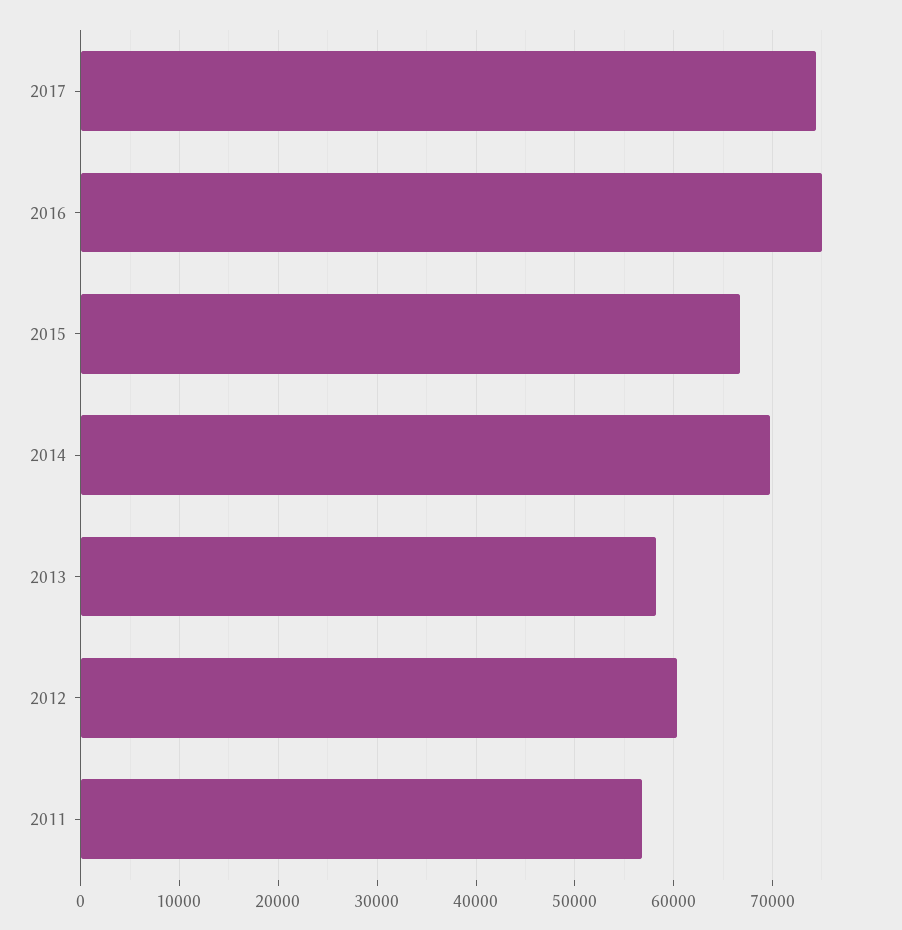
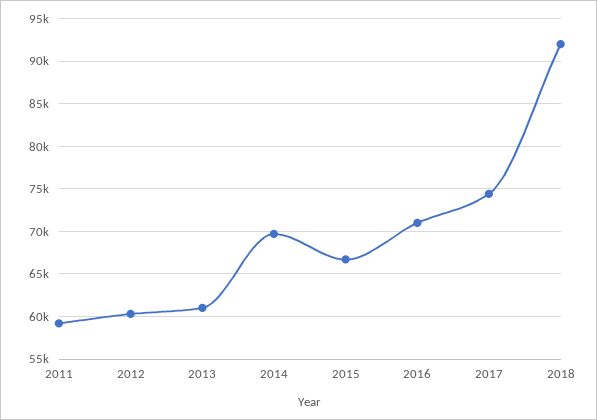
2016: 75000 -> 71000
2013: 58000 -> 61000
2011: 57000 -> 59000
2018: none -> 92000

